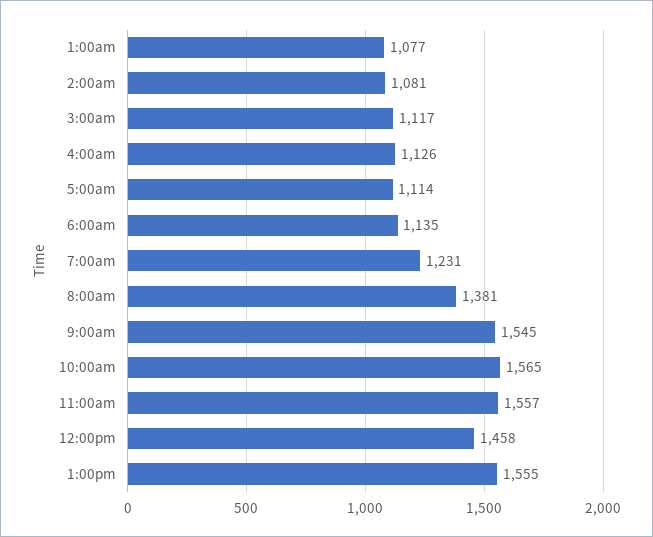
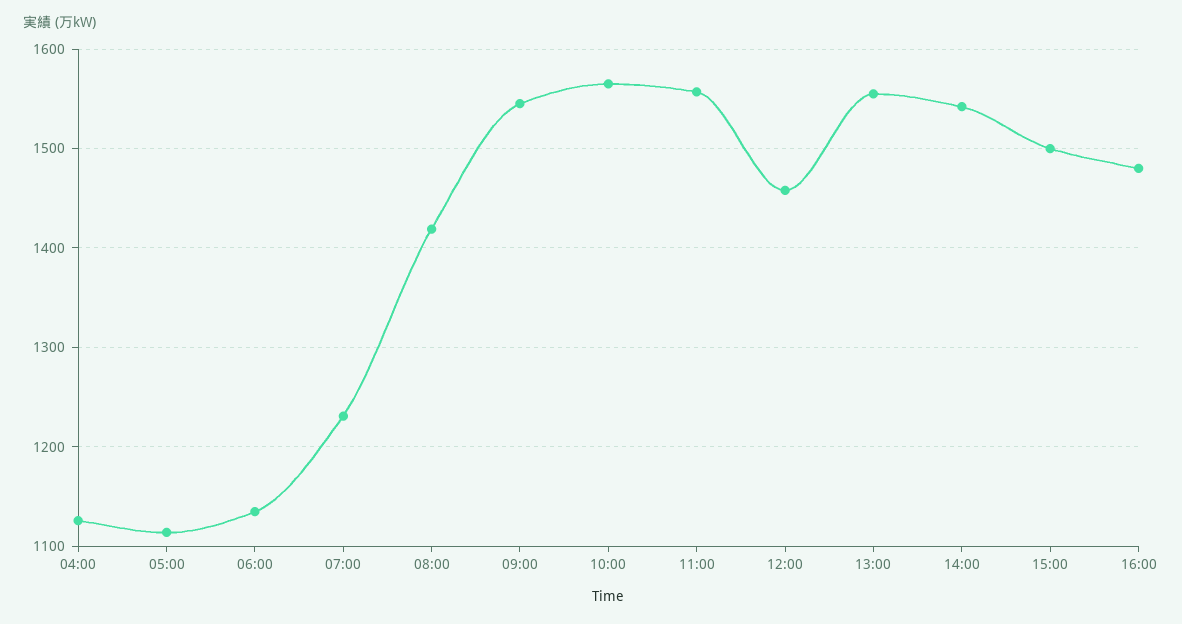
1:00am: 1077 -> none
2:00am: 1081 -> none
3:00am: 1117 -> none
8:00am: 1381 -> 1420
14:00: none -> 1540
15:00: none -> 1500
16:00: none -> 1480

